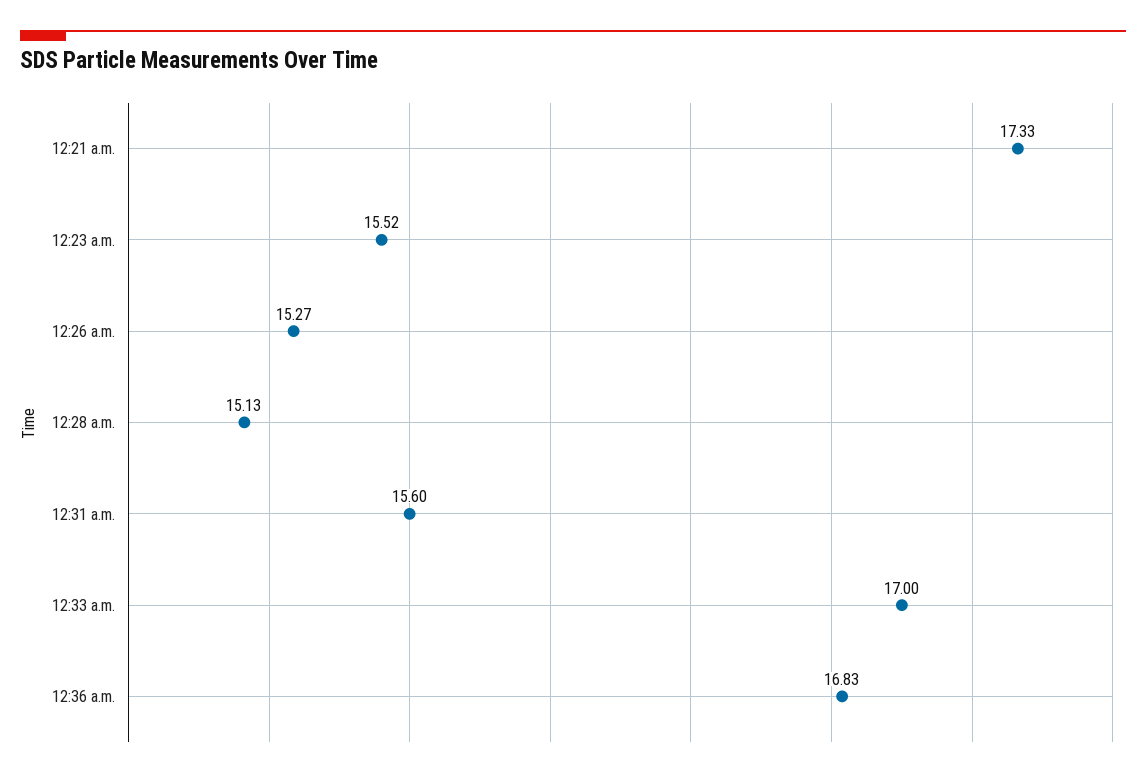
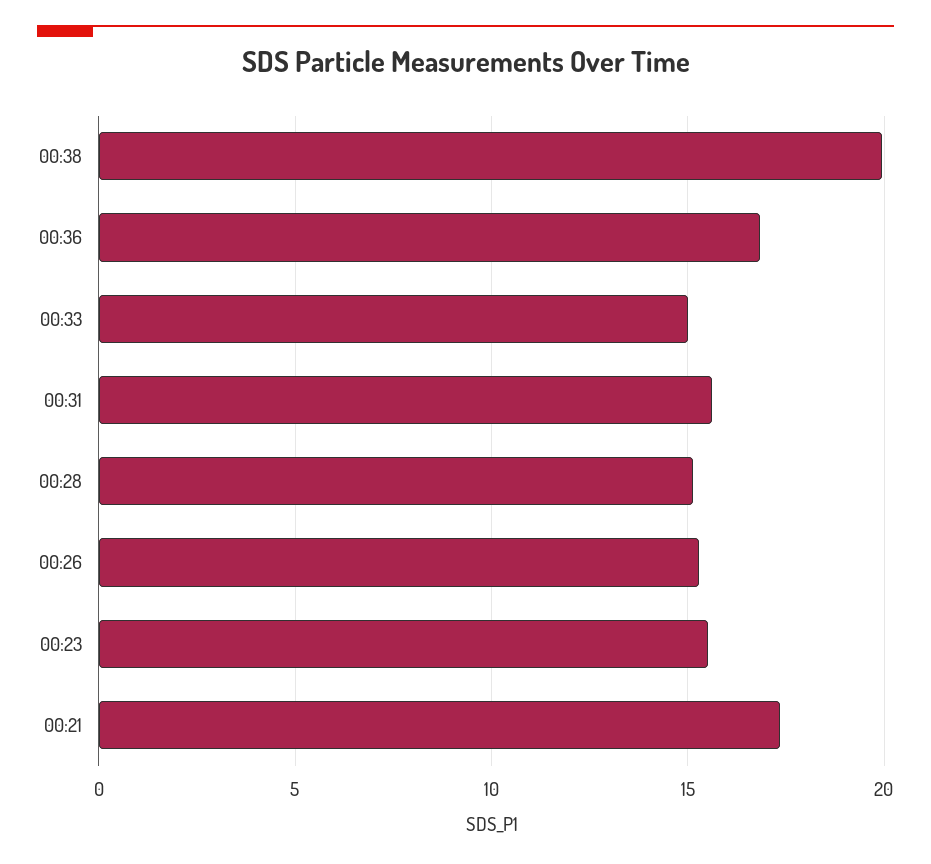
12:33 a.m.: 17 -> 15
00:38: none -> 20

